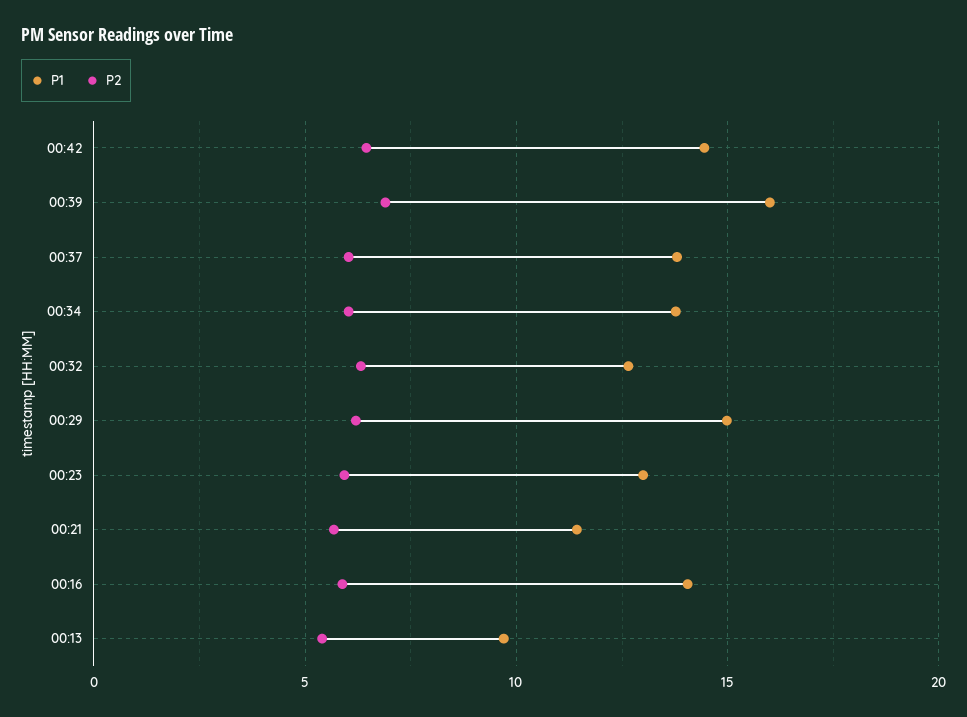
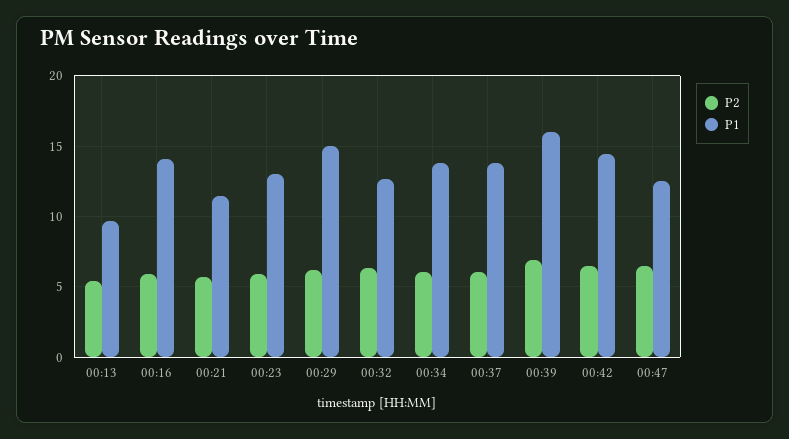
P2, 00:47: none -> 6.5
P1, 00:47: none -> 12.5

